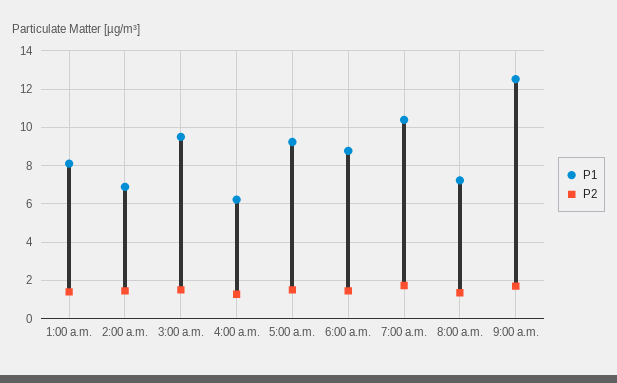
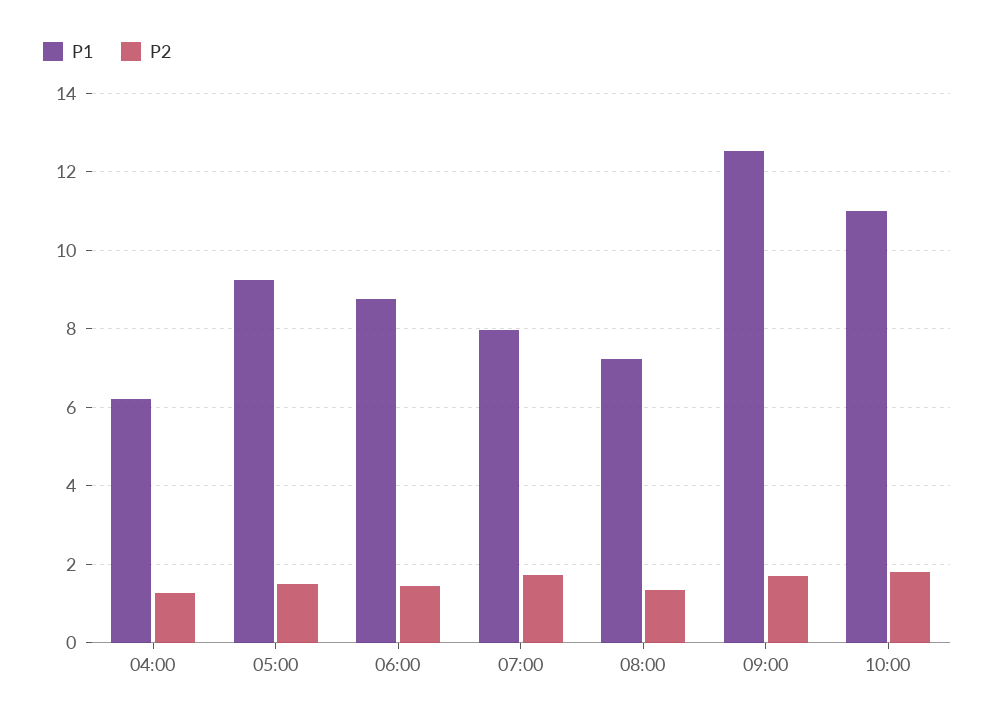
P1, 1:00 a.m.: 8 -> none
P2, 1:00 a.m.: 1.5 -> none
P1, 2:00 a.m.: 7 -> none
P2, 2:00 a.m.: 1.5 -> none
P1, 3:00 a.m.: 9.5 -> none
P2, 3:00 a.m.: 1.5 -> none
P1, 7:00 a.m.: 10.5 -> 8
P1, 10:00: none -> 11
P2, 10:00: none -> 1.8

